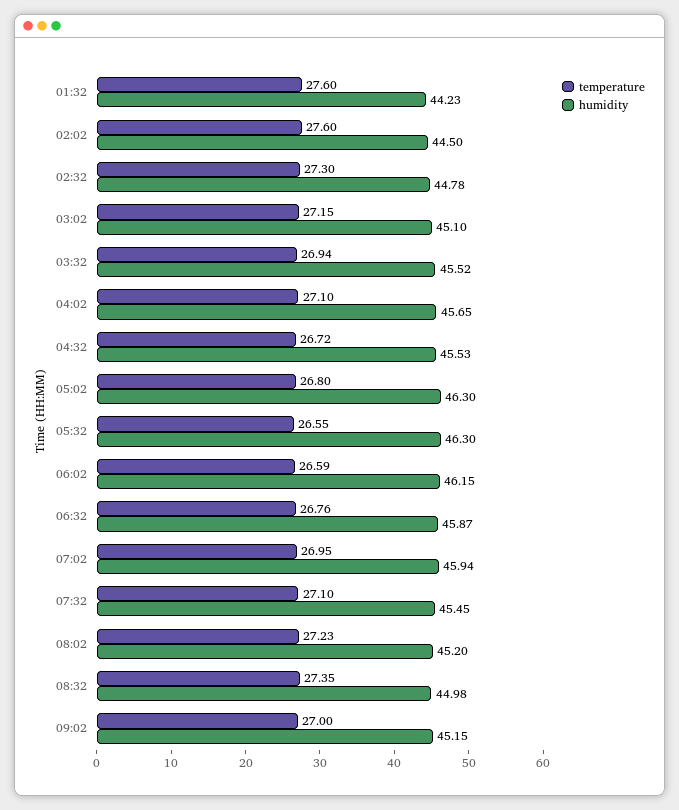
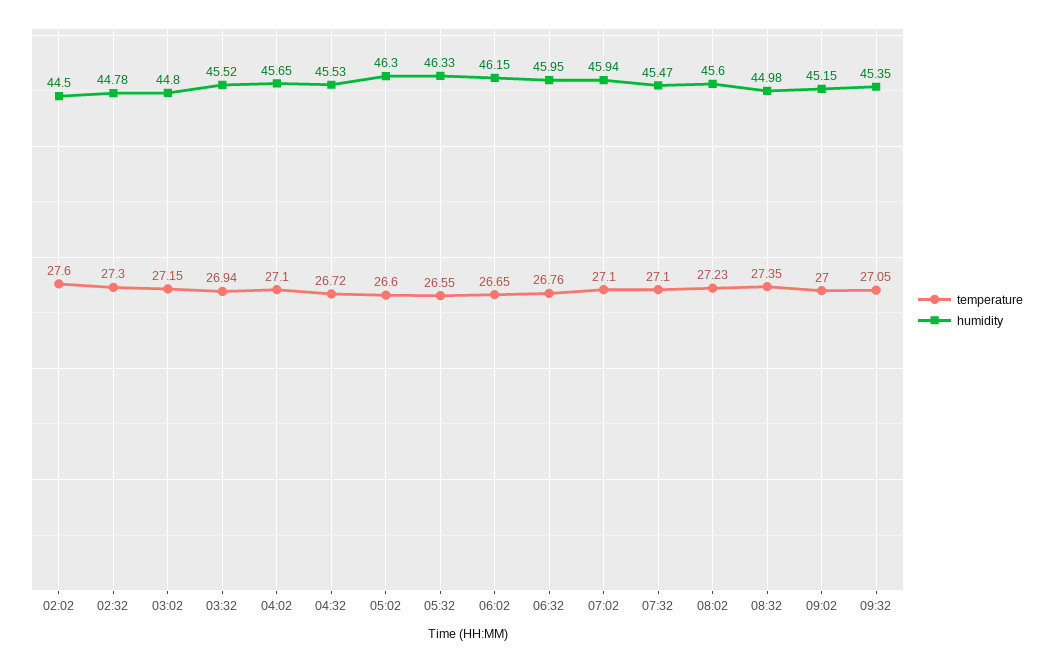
temperature, 01:32: 27.6 -> none
humidity, 01:32: 44.23 -> none
humidity, 03:02: 45.1 -> 44.8
temperature, 05:02: 26.8 -> 26.6
humidity, 05:32: 46.3 -> 46.33
temperature, 06:02: 26.59 -> 26.65
humidity, 06:32: 45.87 -> 45.95
temperature, 07:02: 26.95 -> 27.1
humidity, 07:32: 45.45 -> 45.47
humidity, 08:02: 45.2 -> 45.6
temperature, 09:32: none -> 27.05
humidity, 09:32: none -> 45.35

